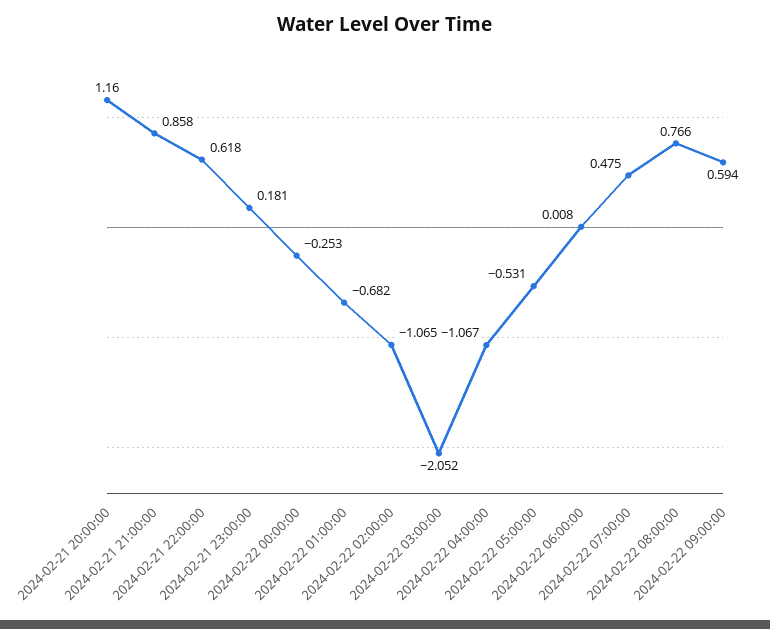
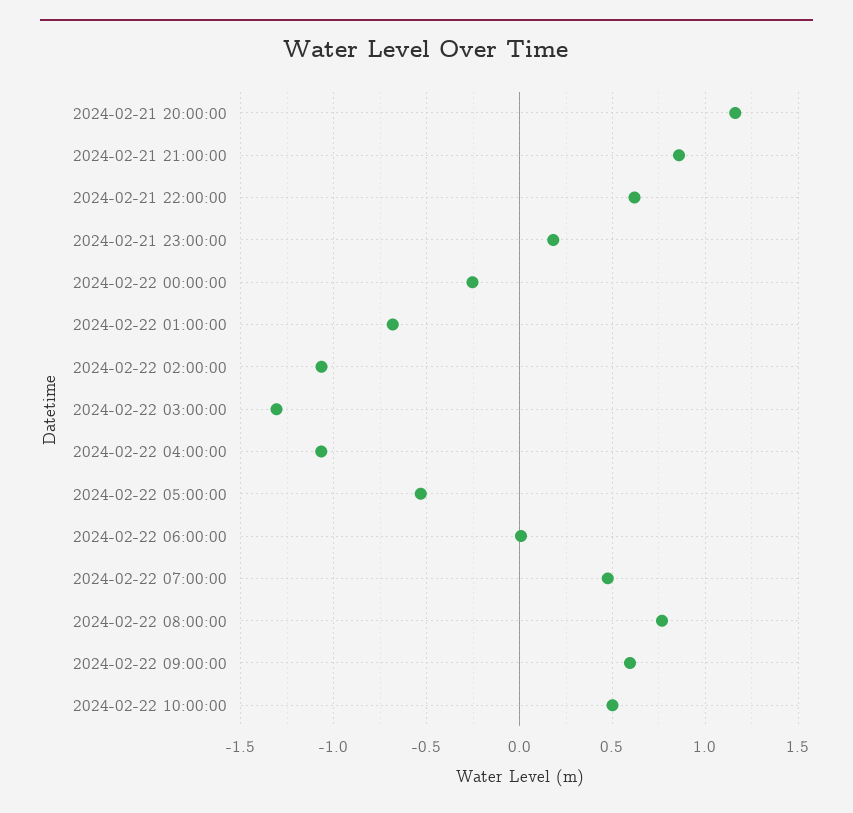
2024-02-22 03:00:00: -2.052 -> -1.3
2024-02-22 10:00:00: none -> 0.5

